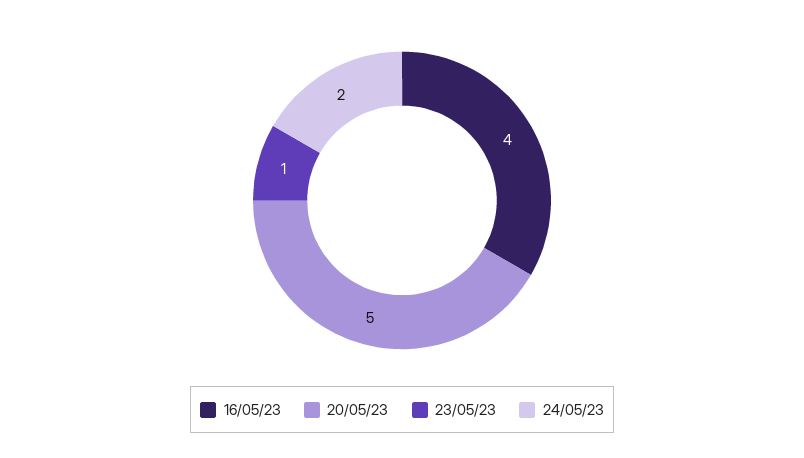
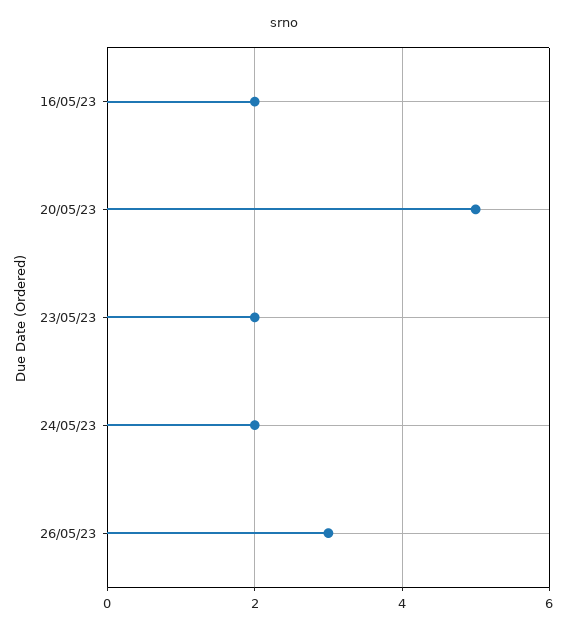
16/05/23: 4 -> 2
23/05/23: 1 -> 2
26/05/23: none -> 3

